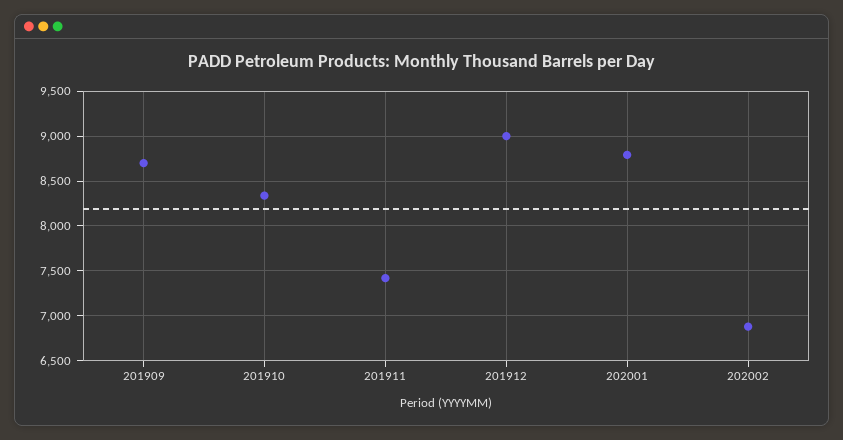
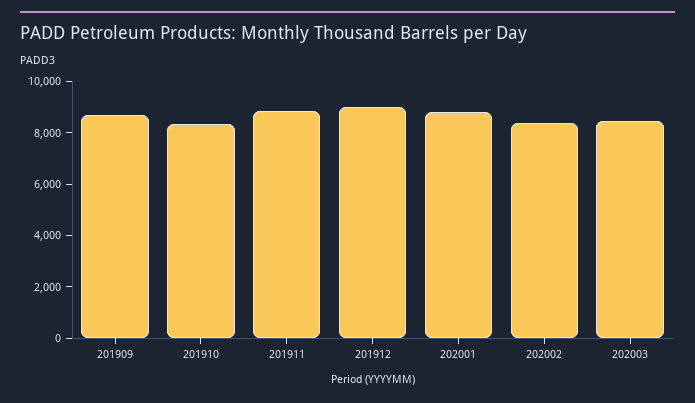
201911: 7400 -> 9000
202002: 6900 -> 8500
202003: none -> 8500

